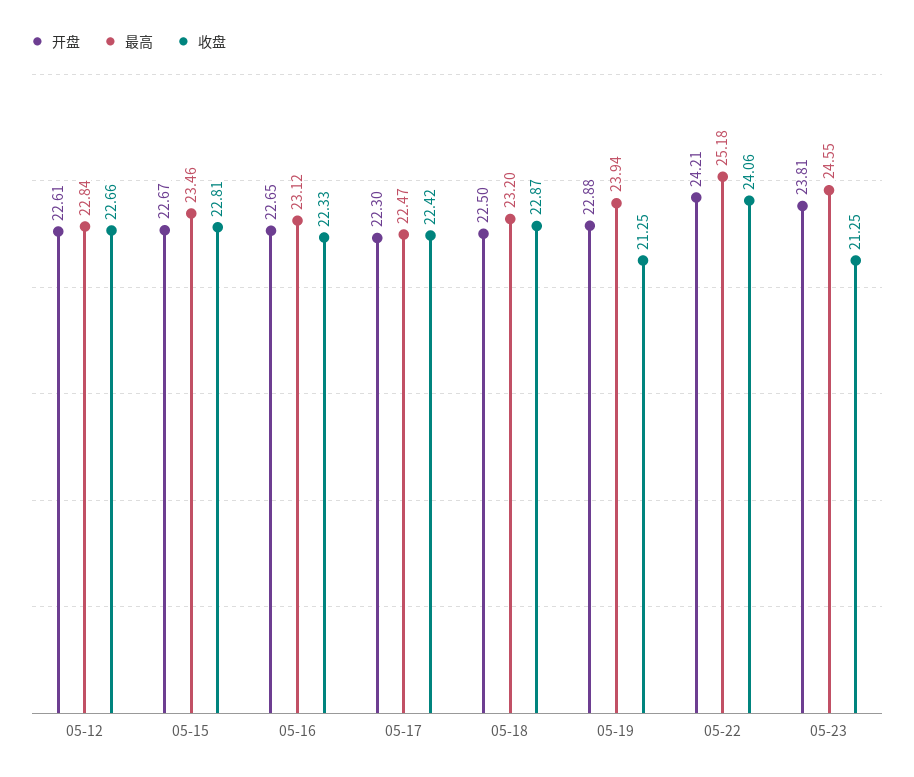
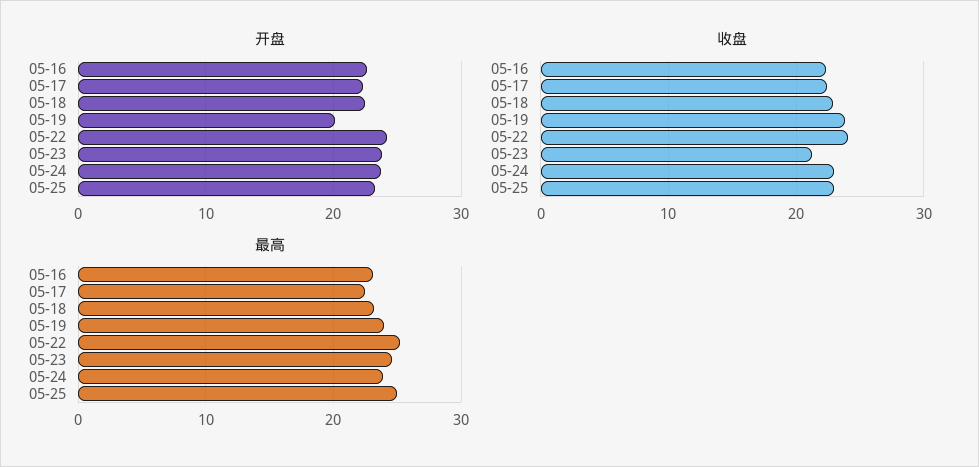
开盘, 05-12: 22.61 -> none
最高, 05-12: 22.84 -> none
收盘, 05-12: 22.66 -> none
开盘, 05-15: 22.67 -> none
最高, 05-15: 23.46 -> none
收盘, 05-15: 22.81 -> none
开盘, 05-19: 22.88 -> 20
收盘, 05-19: 21.25 -> 24
开盘, 05-24: none -> 24
开盘, 05-25: none -> 23
收盘, 05-24: none -> 23
收盘, 05-25: none -> 23
最高, 05-24: none -> 24
最高, 05-25: none -> 25

